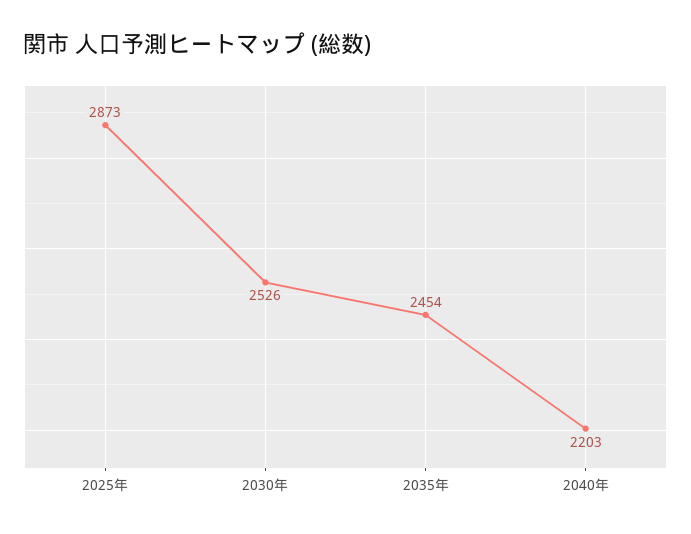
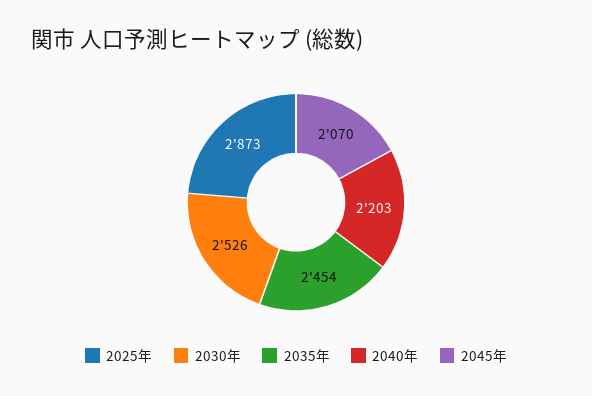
2045年: none -> 2070

